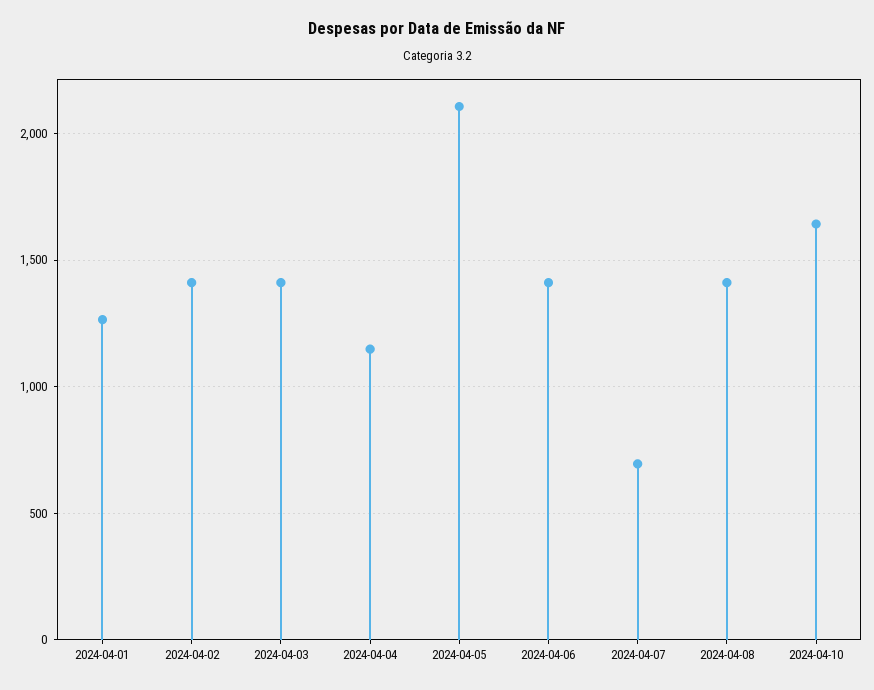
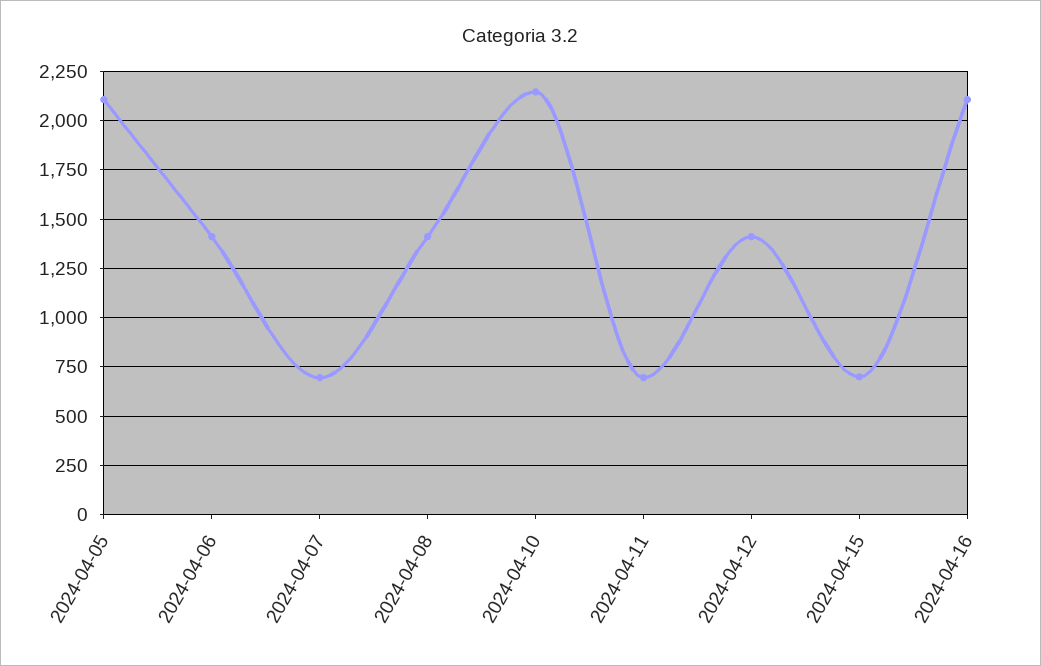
2024-04-01: 1250 -> none
2024-04-02: 1400 -> none
2024-04-03: 1400 -> none
2024-04-04: 1150 -> none
2024-04-10: 1650 -> 2150
2024-04-11: none -> 700
2024-04-12: none -> 1400
2024-04-15: none -> 700
2024-04-16: none -> 2100

